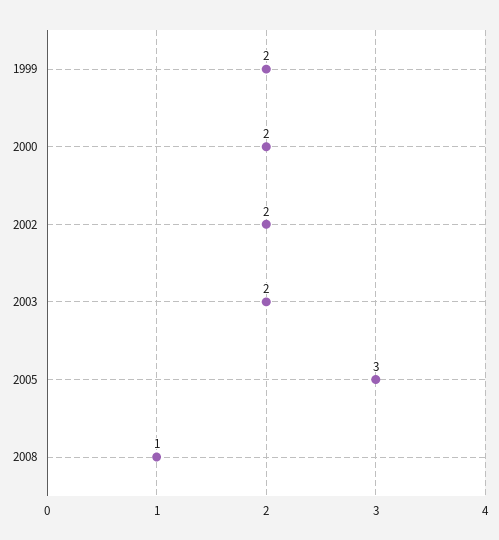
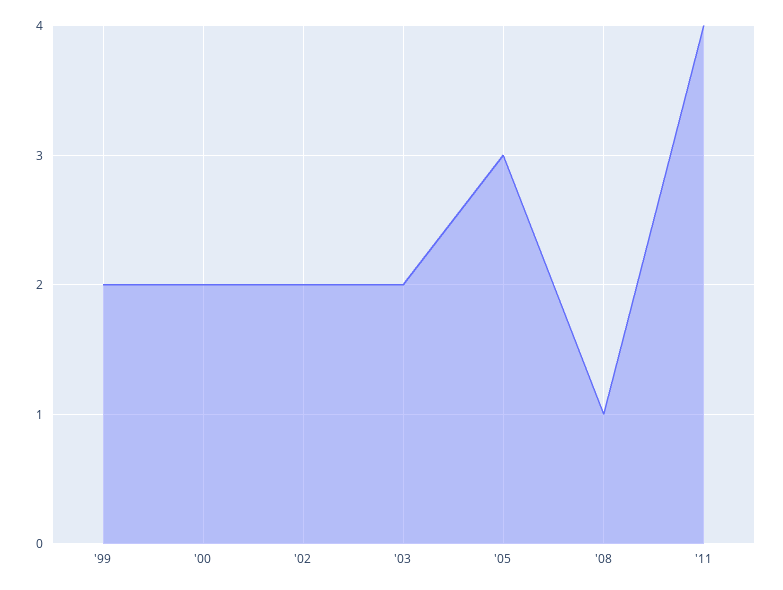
'11: none -> 4

